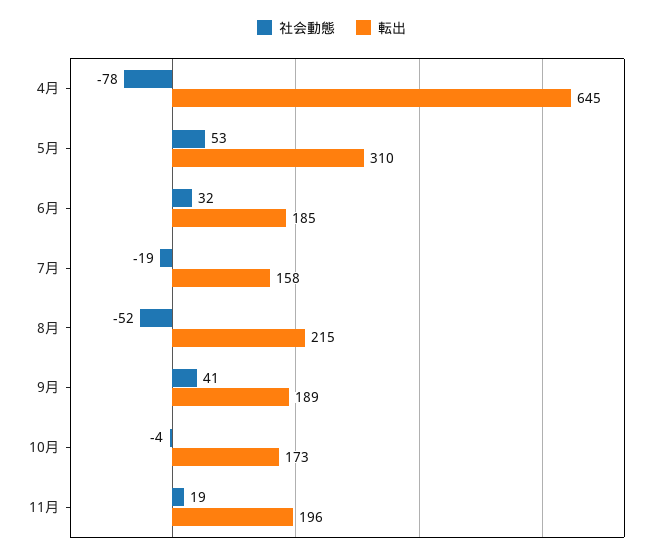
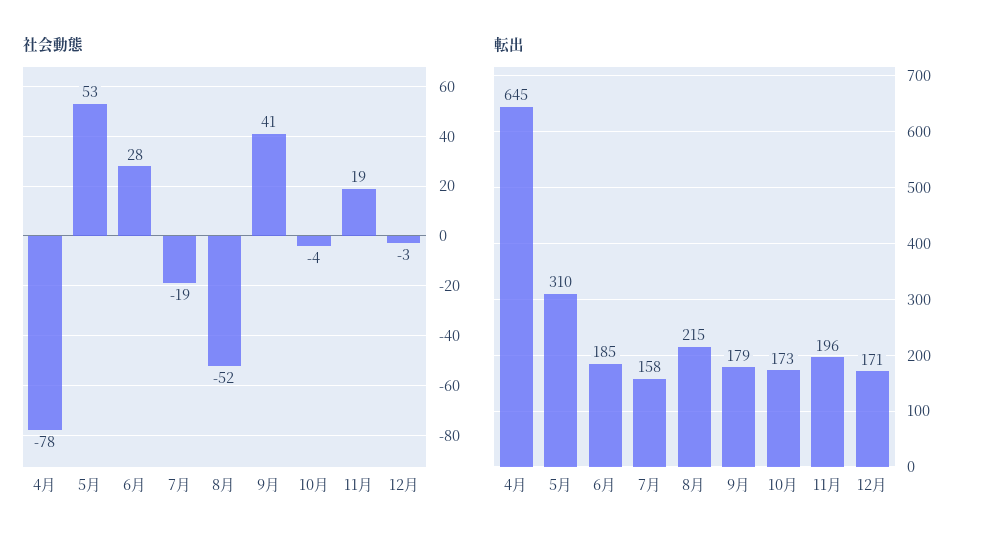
社会動態, 6月: 32 -> 28
転出, 9月: 189 -> 179
社会動態, 12月: none -> -3
転出, 12月: none -> 171

